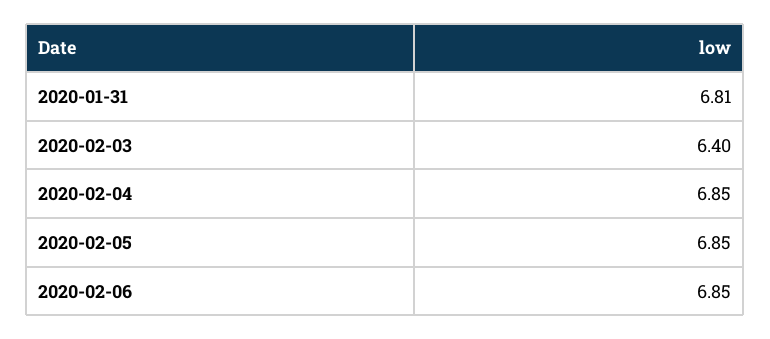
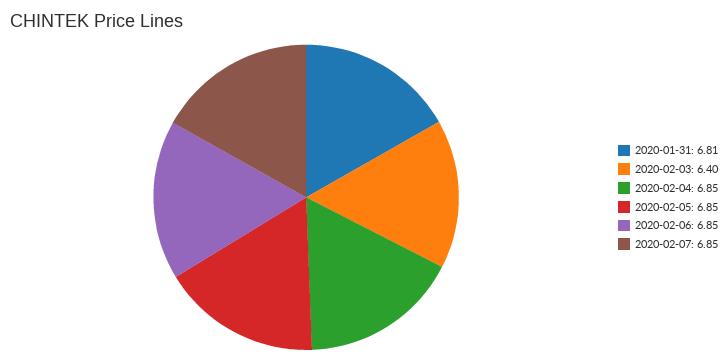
2020-02-07: none -> 6.85

